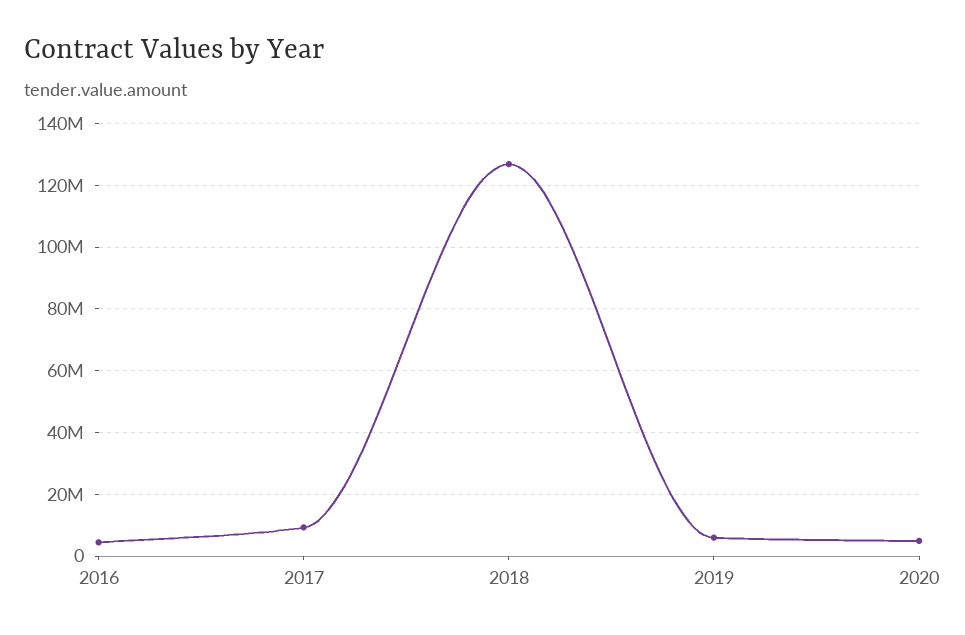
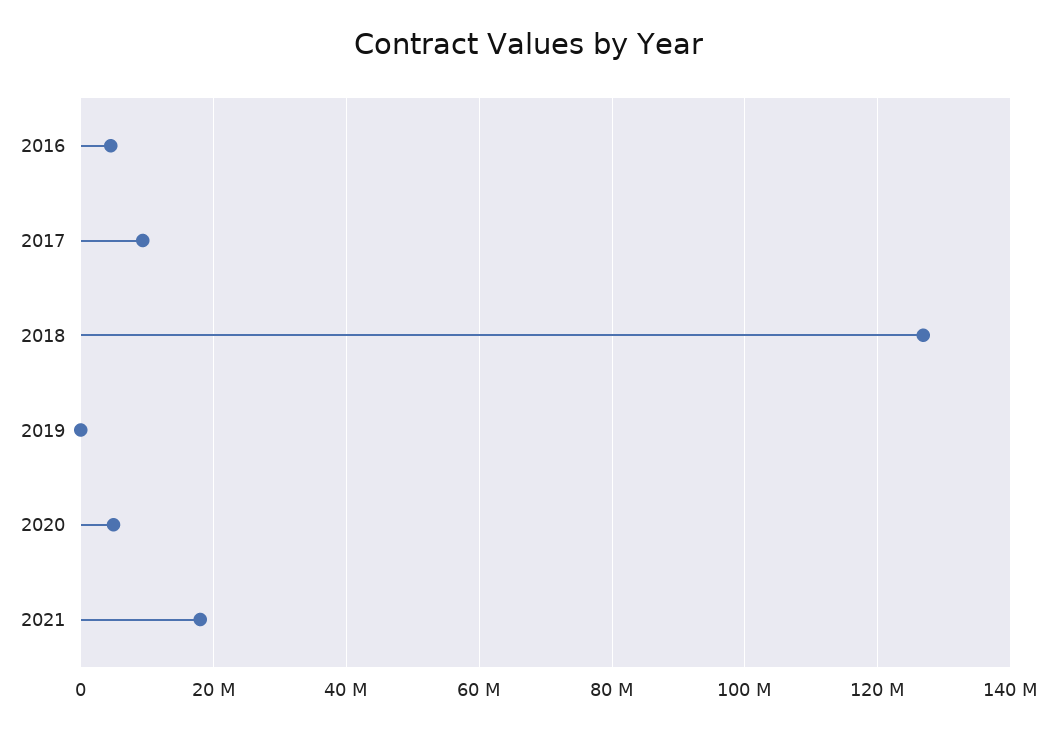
2019: 6000000 -> 0
2021: none -> 18000000

